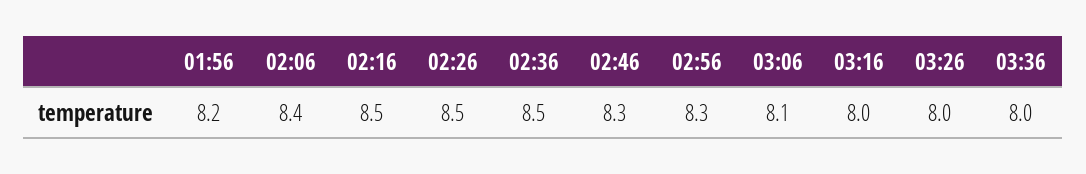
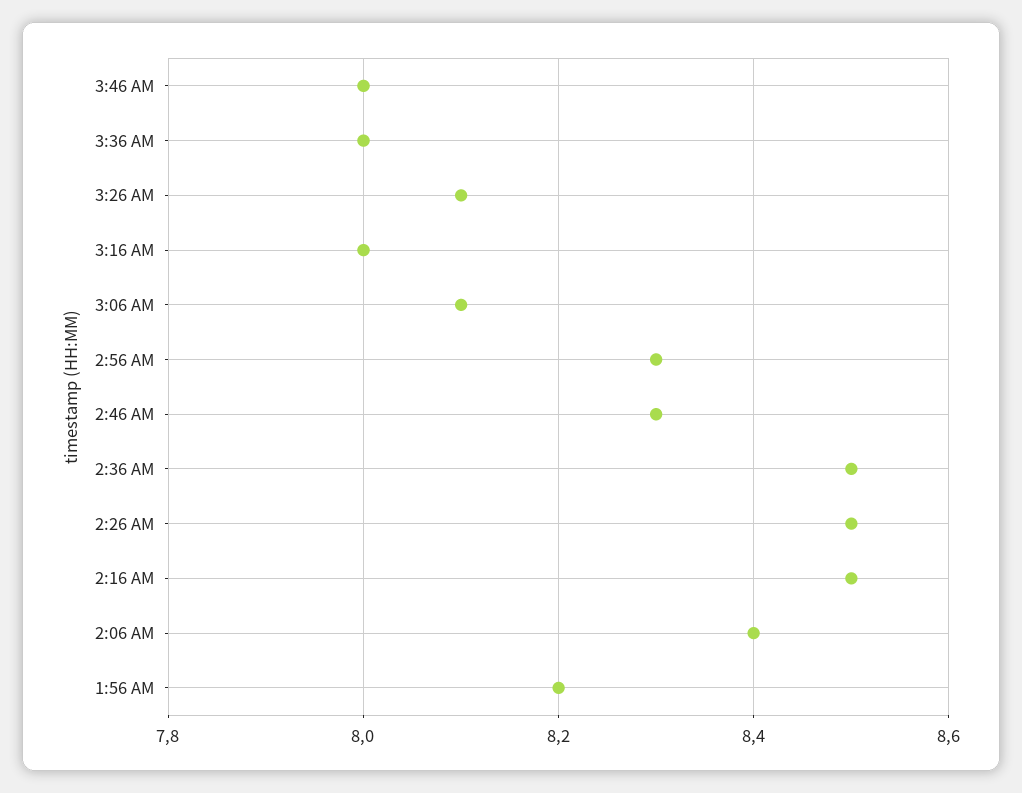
03:26: 8 -> 8.1
3:46 AM: none -> 8

